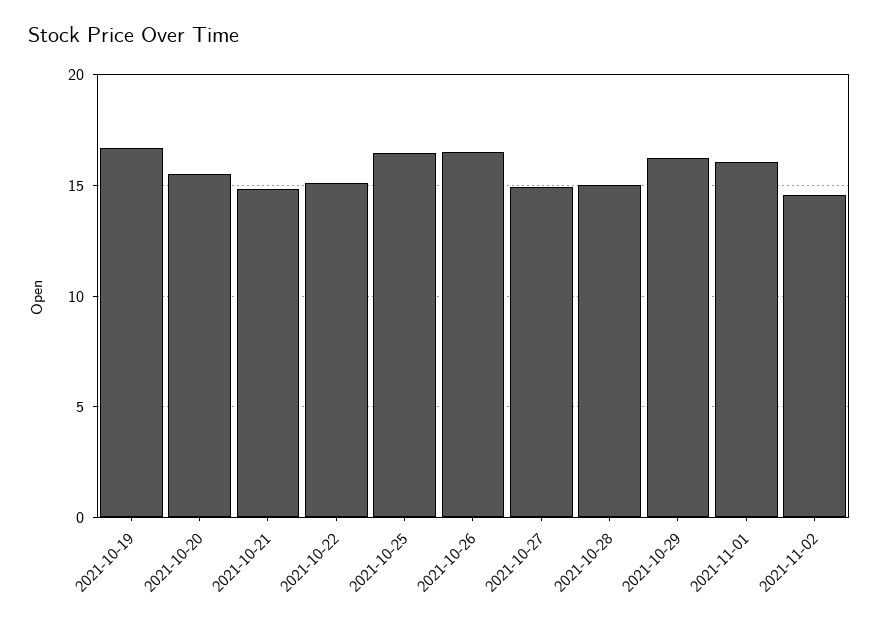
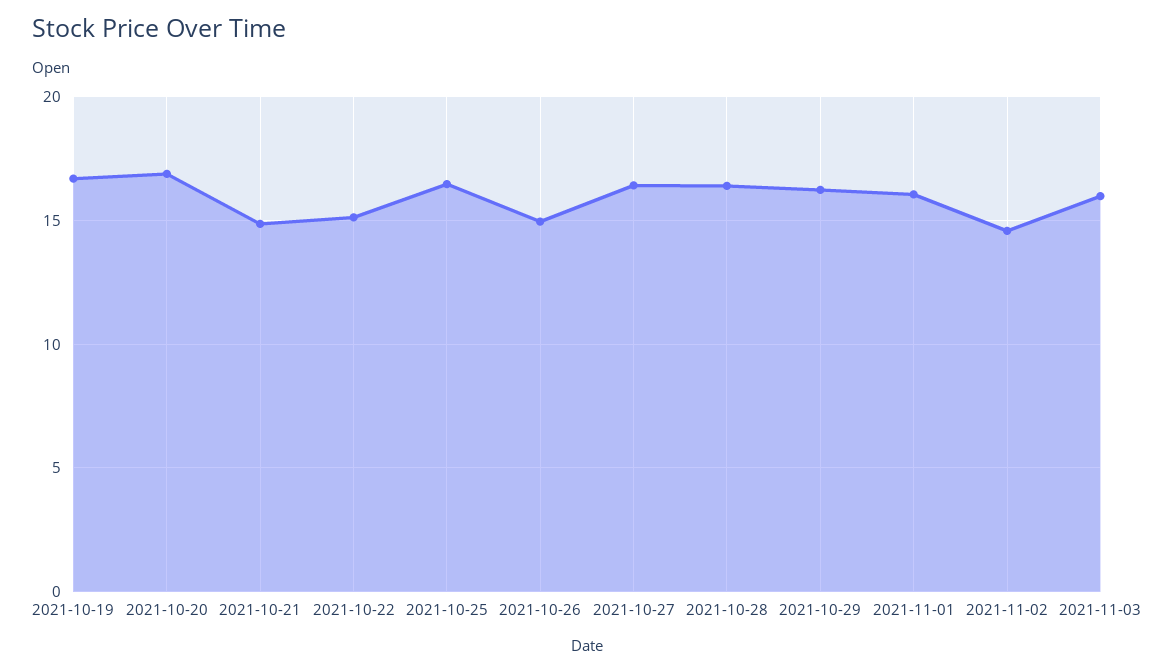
2021-10-20: 15.5 -> 17
2021-10-26: 16.5 -> 15
2021-10-27: 15 -> 16.5
2021-10-28: 15 -> 16.5
2021-11-03: none -> 16

